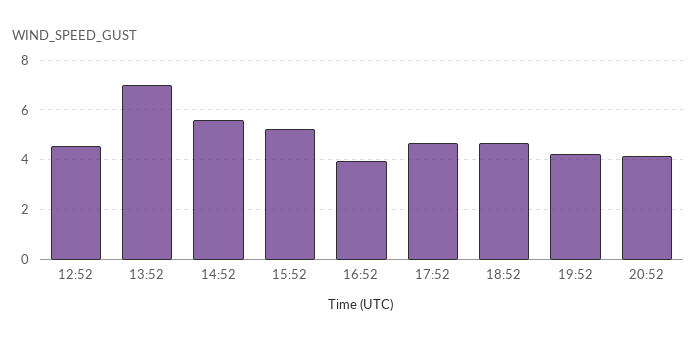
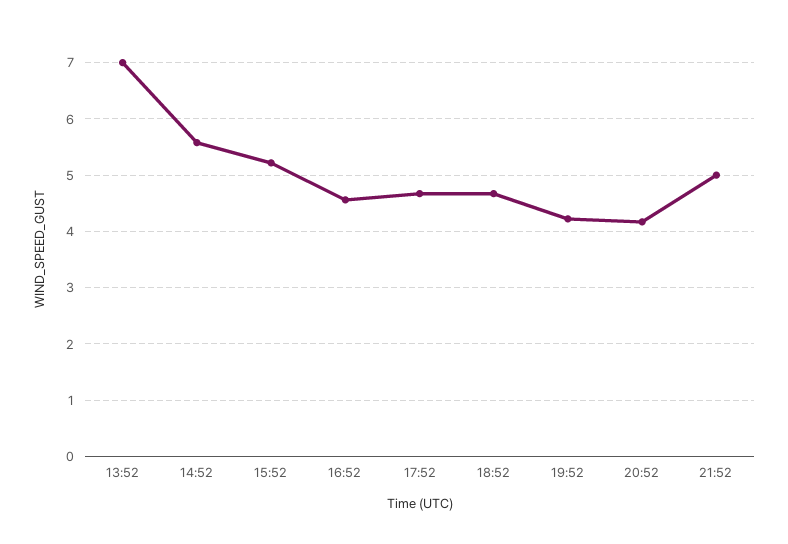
12:52: 4.5 -> none
16:52: 4 -> 4.6
21:52: none -> 5

